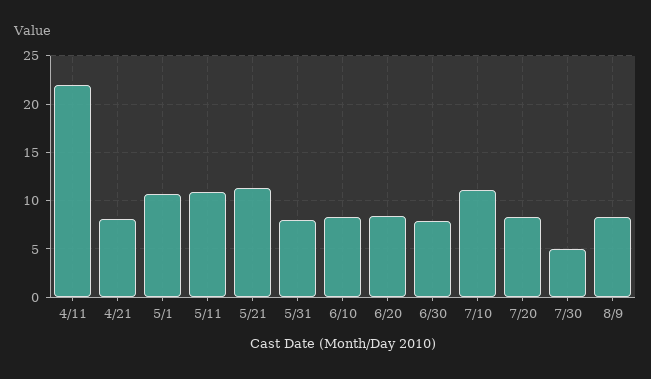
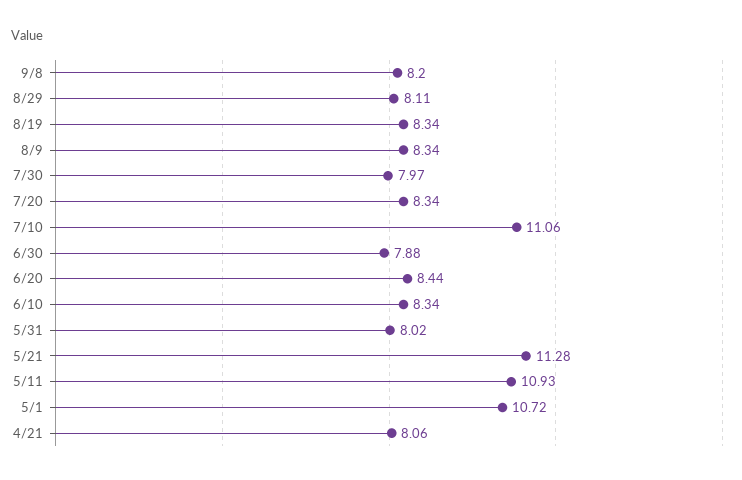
4/11: 22 -> none
7/30: 5 -> 7.97
9/8: none -> 8.2
8/29: none -> 8.11
8/19: none -> 8.34

